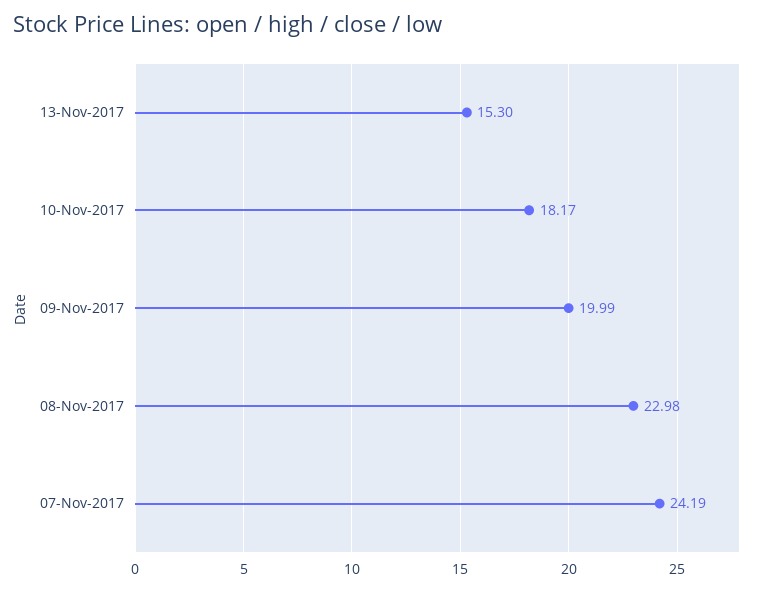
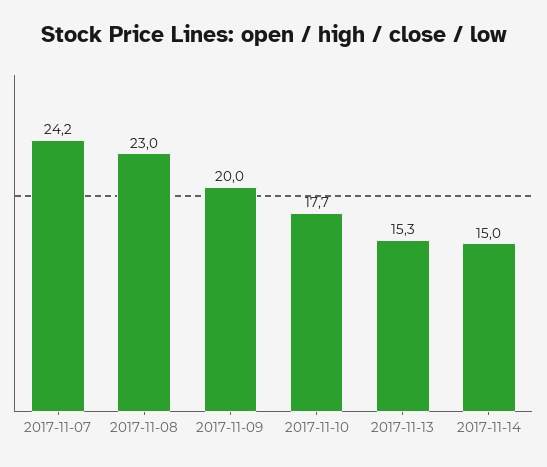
10-Nov-2017: 18.17 -> 17.7
2017-11-14: none -> 15

